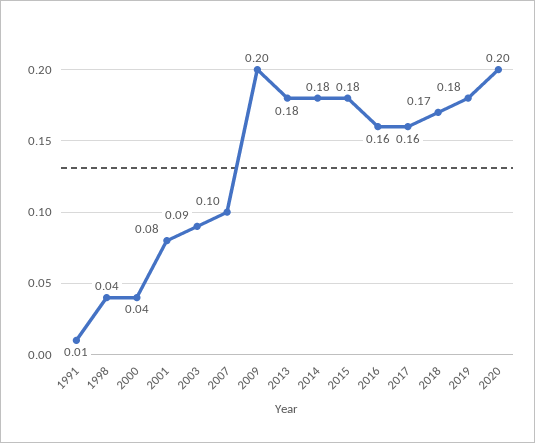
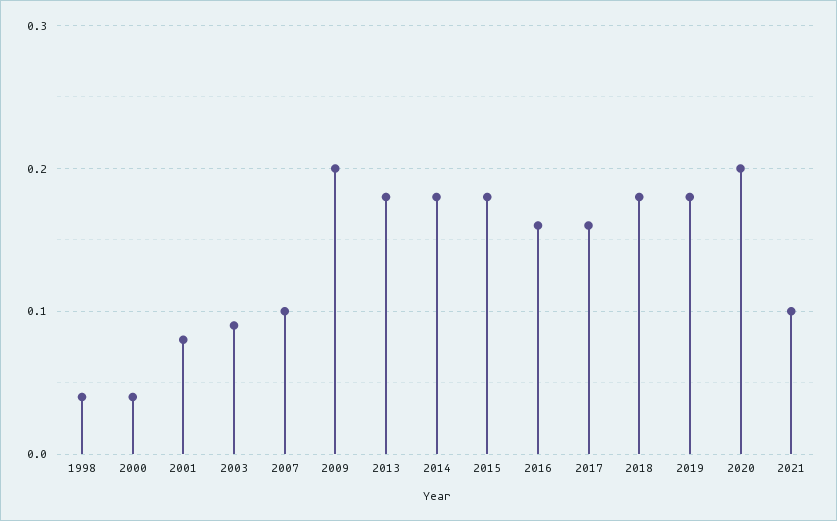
1991: 0.01 -> none
2018: 0.17 -> 0.18
2021: none -> 0.1

